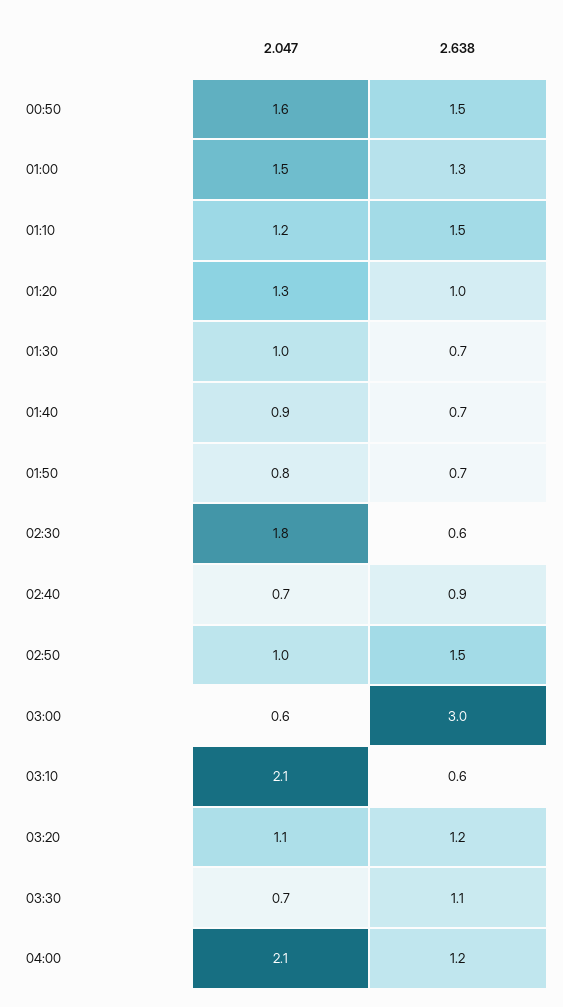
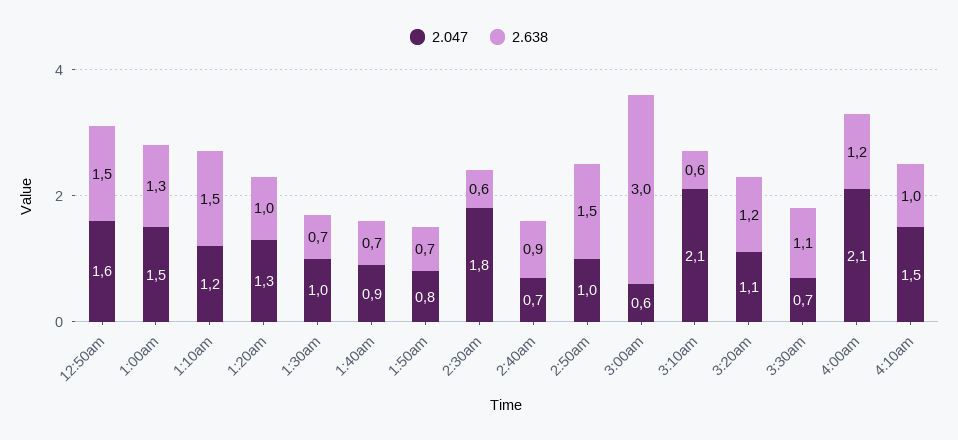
2.047, 4:10am: none -> 1.5
2.638, 4:10am: none -> 1

